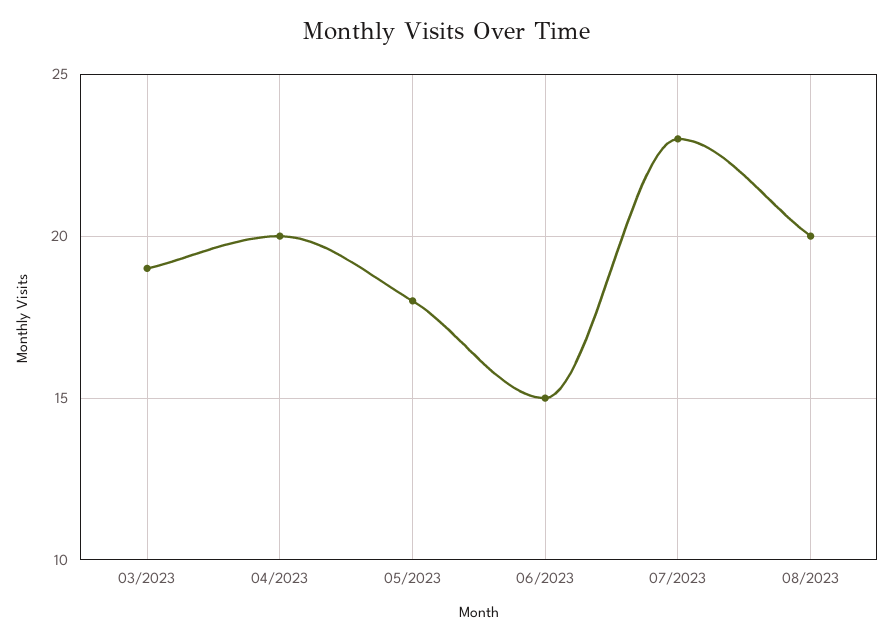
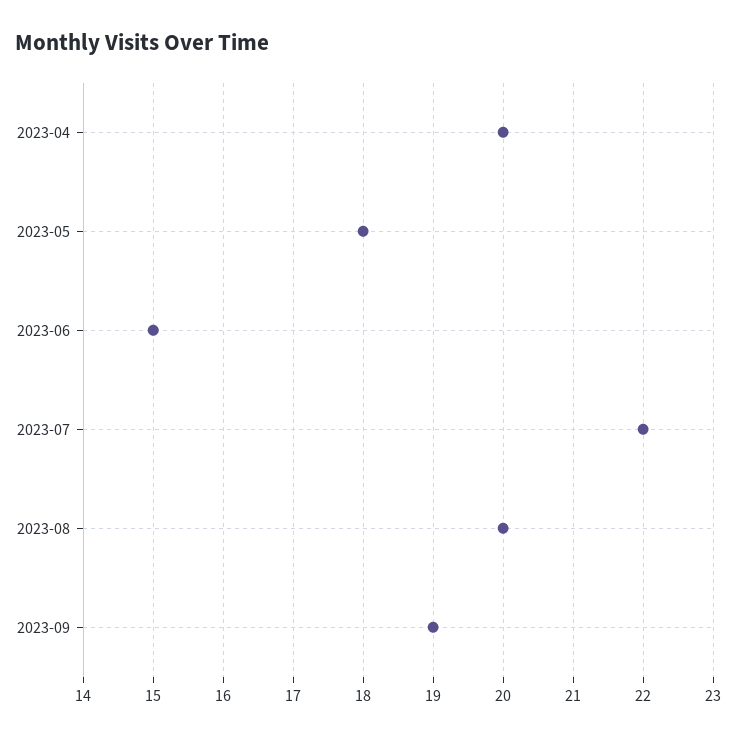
03/2023: 19 -> none
07/2023: 23 -> 22
2023-09: none -> 19

